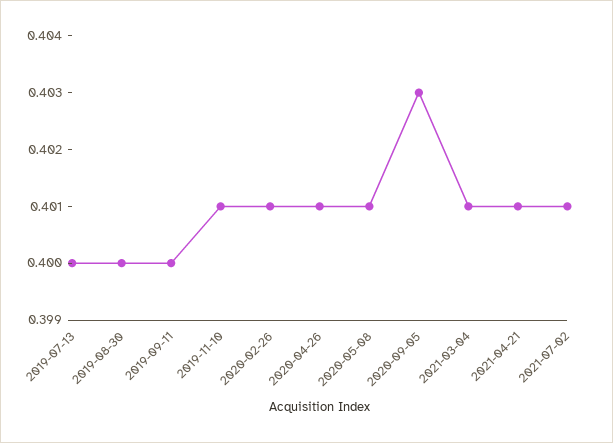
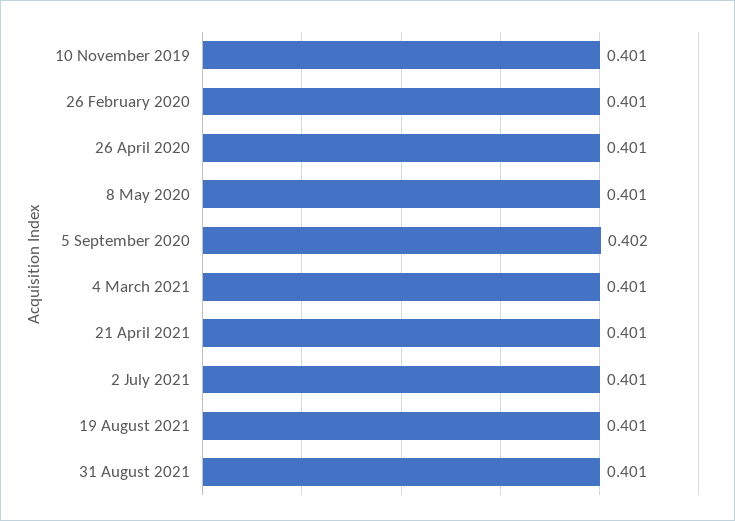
2019-07-13: 0.4 -> none
2019-08-30: 0.4 -> none
2019-09-11: 0.4 -> none
2020-09-05: 0.403 -> 0.402
19 August 2021: none -> 0.401
31 August 2021: none -> 0.401

